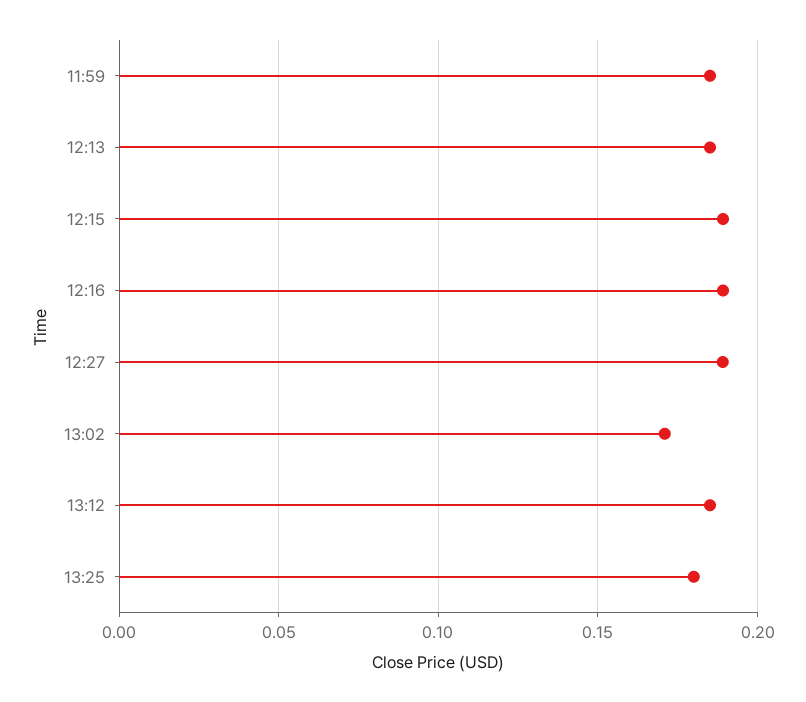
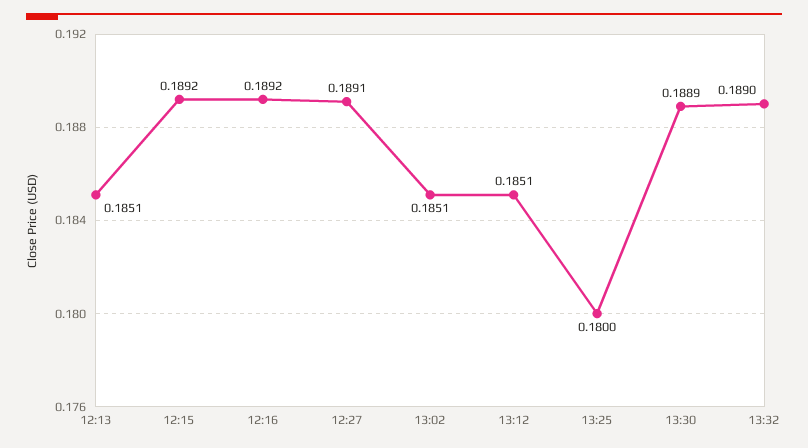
11:59: 0.185 -> none
13:02: 0.17 -> 0.1851
13:30: none -> 0.1889
13:32: none -> 0.189

